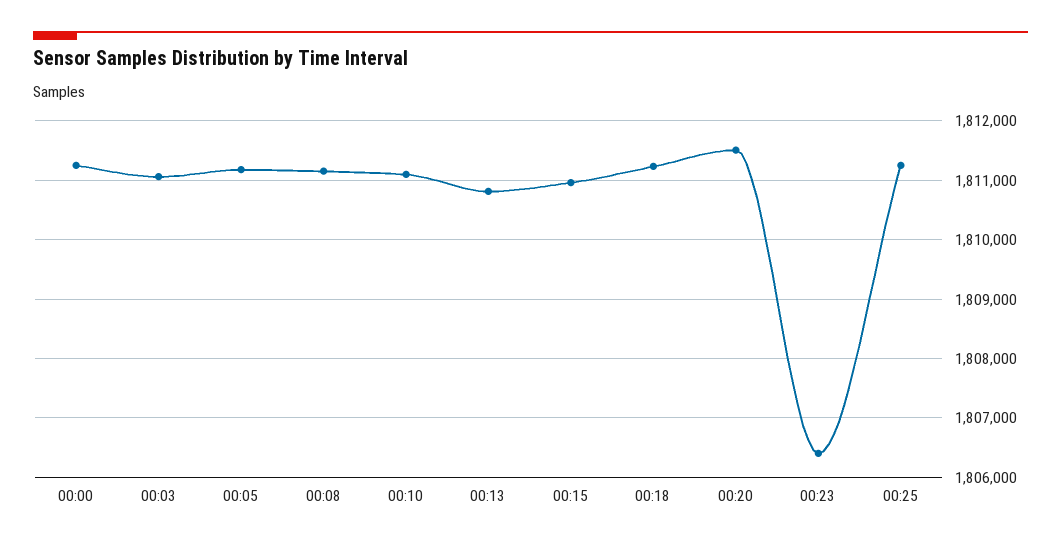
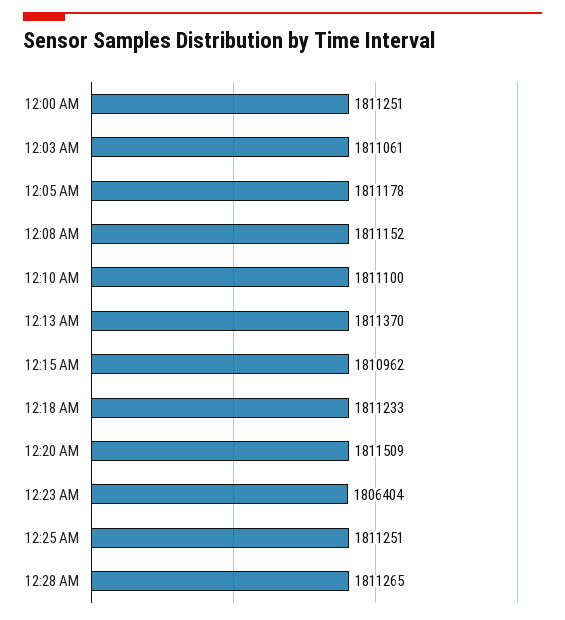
00:13: 1810800 -> 1811370
12:28 AM: none -> 1811265

